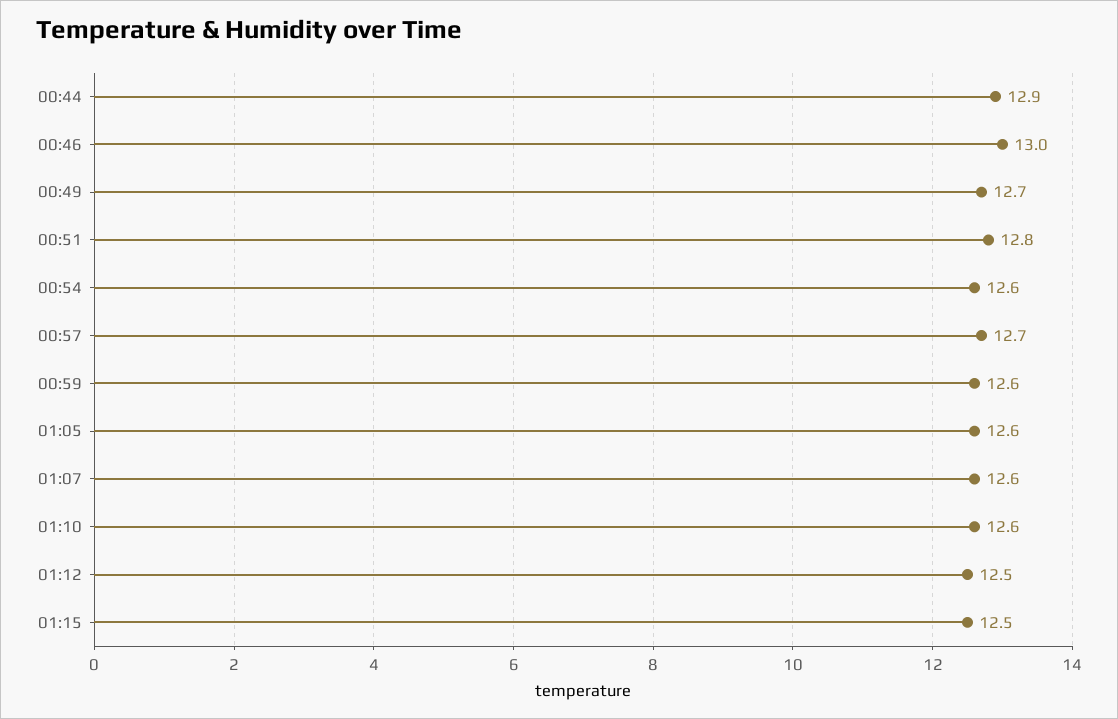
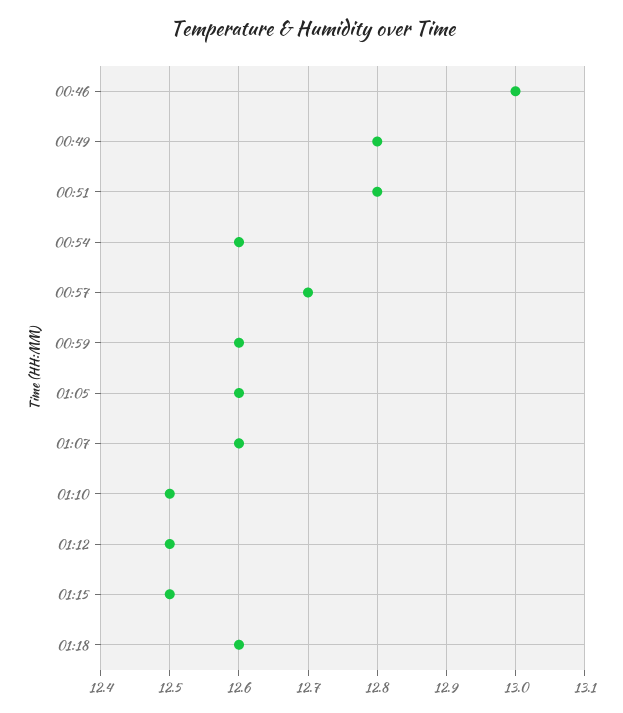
00:44: 12.9 -> none
00:49: 12.7 -> 12.8
01:10: 12.6 -> 12.5
01:18: none -> 12.6

